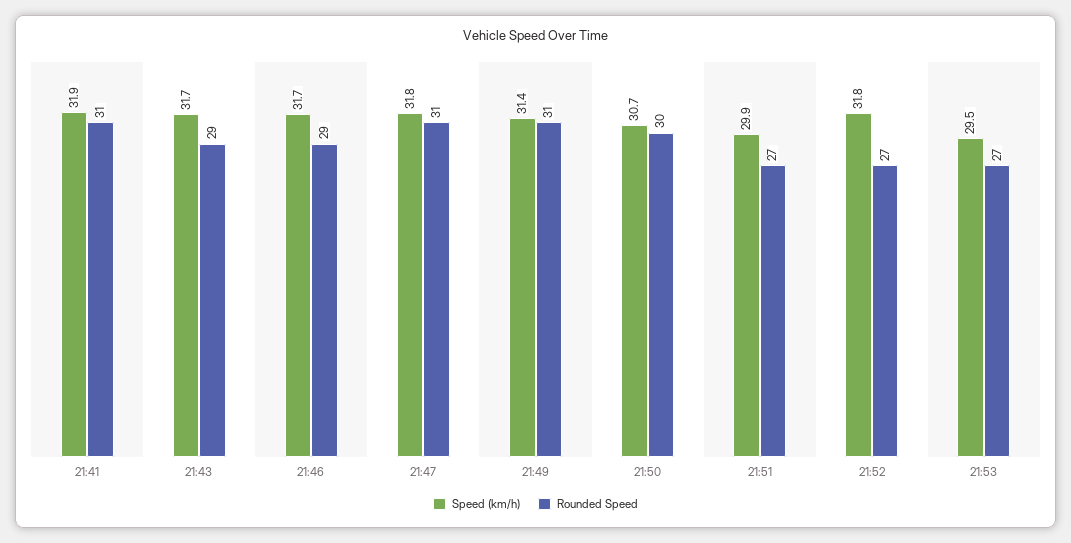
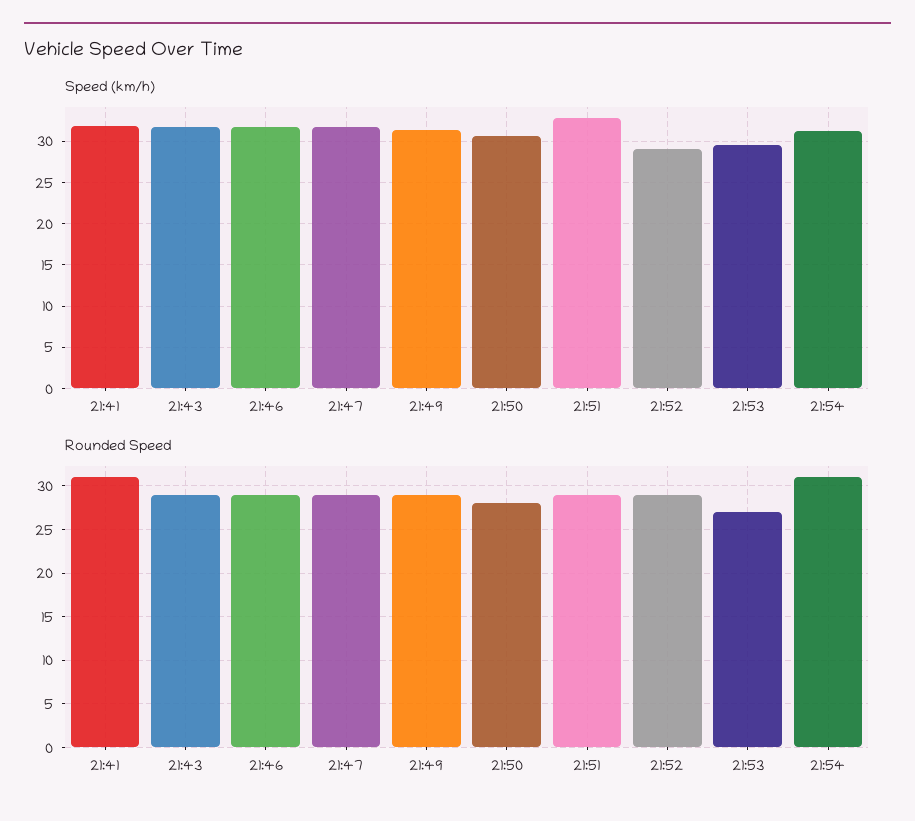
Rounded Speed, 21:47: 31 -> 29
Rounded Speed, 21:49: 31 -> 29
Rounded Speed, 21:50: 30 -> 28
Speed (km/h), 21:51: 29.9 -> 33
Rounded Speed, 21:51: 27 -> 29
Speed (km/h), 21:52: 31.8 -> 29
Rounded Speed, 21:52: 27 -> 29
Speed (km/h), 21:54: none -> 31
Rounded Speed, 21:54: none -> 31

